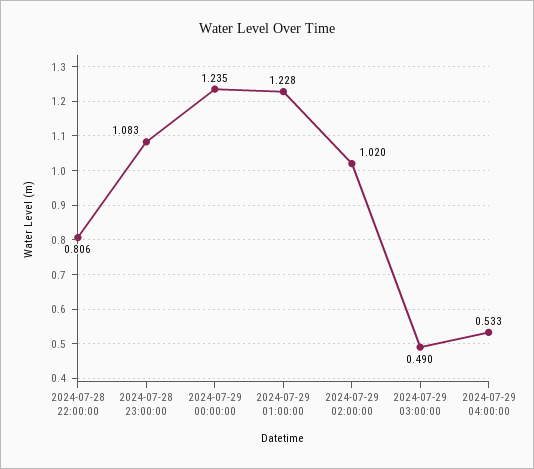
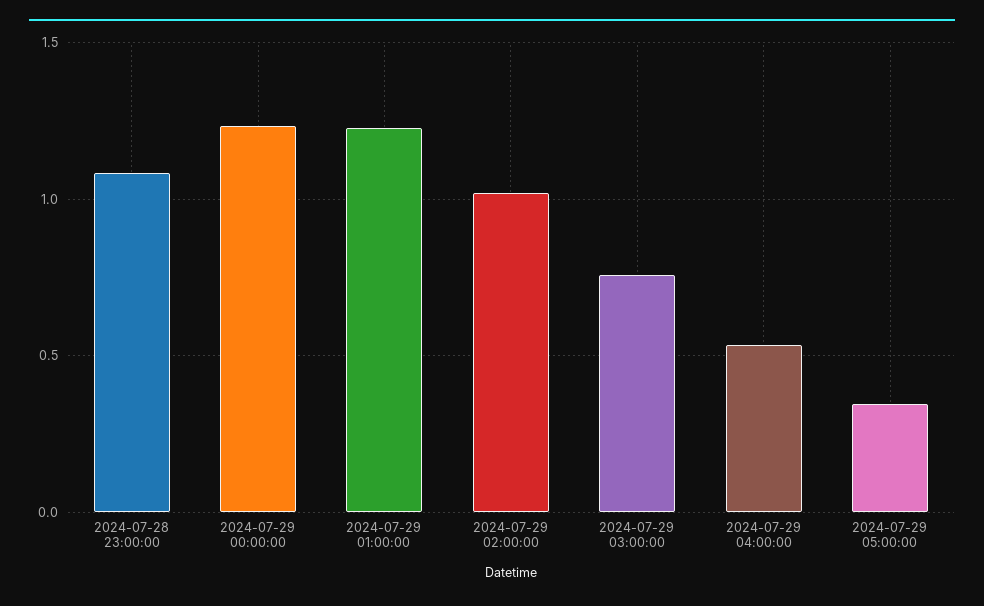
2024-07-28 22:00:00: 0.806 -> none
2024-07-29 03:00:00: 0.49 -> 0.75
2024-07-29 05:00:00: none -> 0.35

